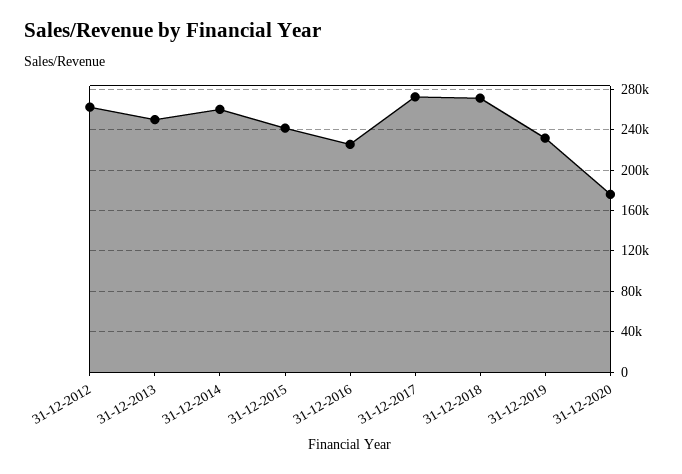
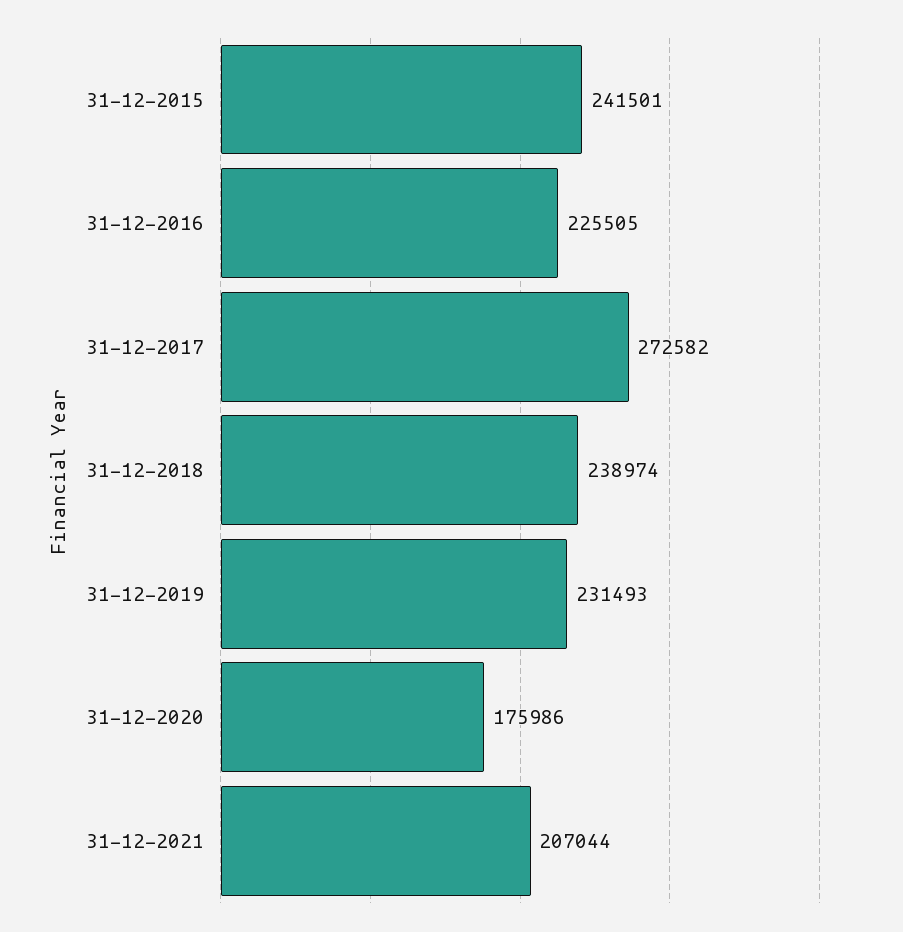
31-12-2012: 260000 -> none
31-12-2013: 250000 -> none
31-12-2014: 260000 -> none
31-12-2018: 270000 -> 238974
31-12-2021: none -> 207044

